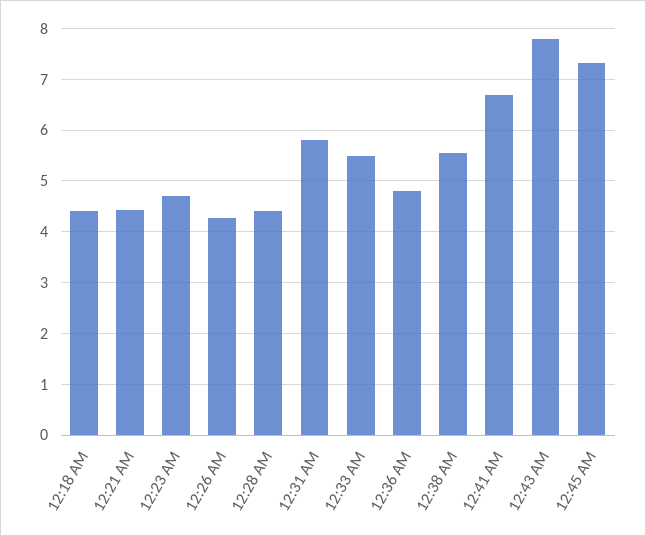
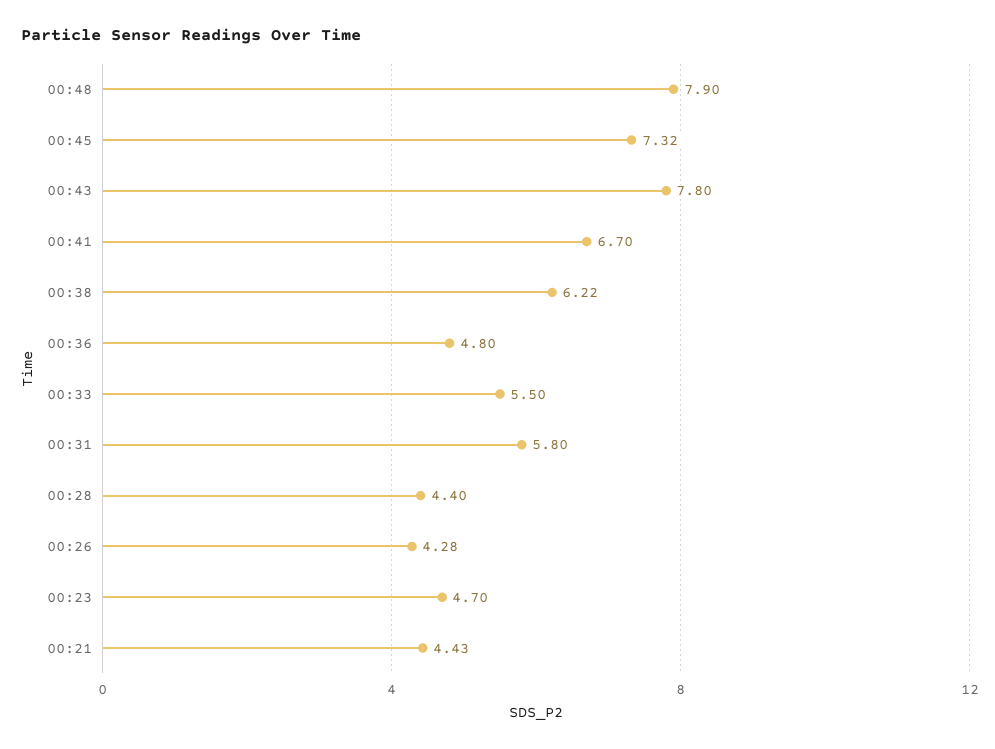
12:18 AM: 4.4 -> none
12:38 AM: 5.6 -> 6.22
00:48: none -> 7.9

